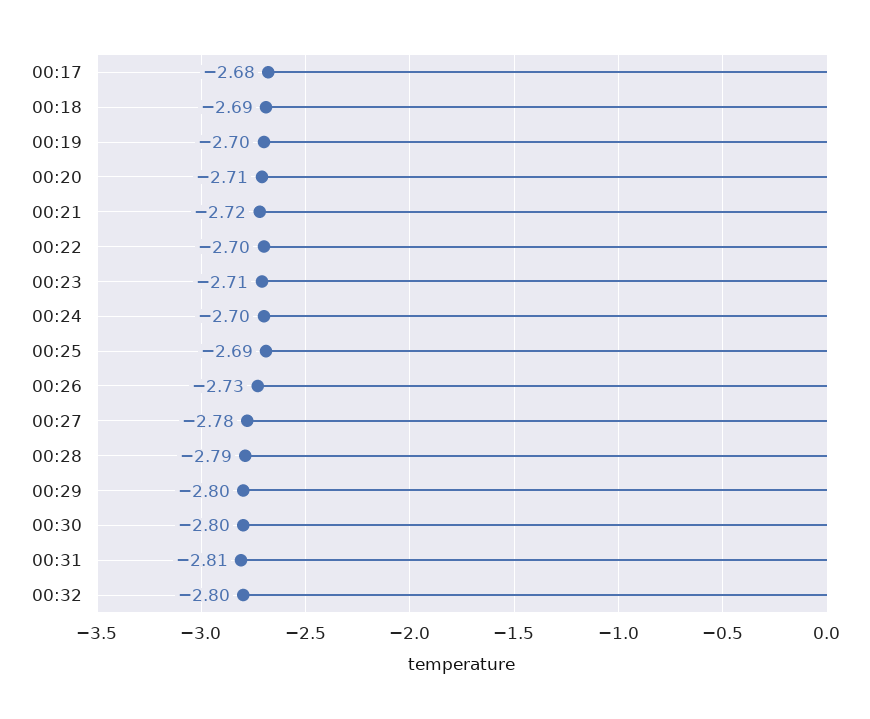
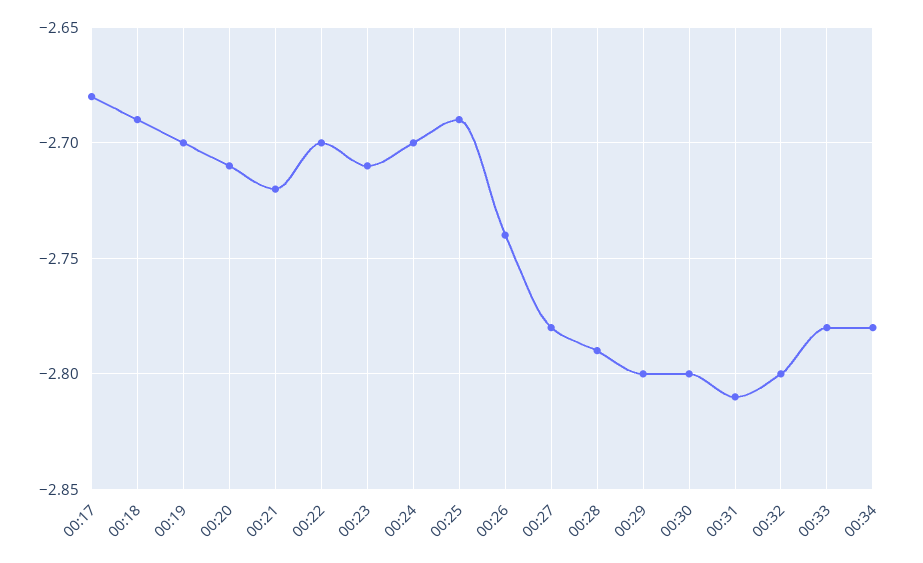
00:26: -2.73 -> -2.74
00:33: none -> -2.78
00:34: none -> -2.78

